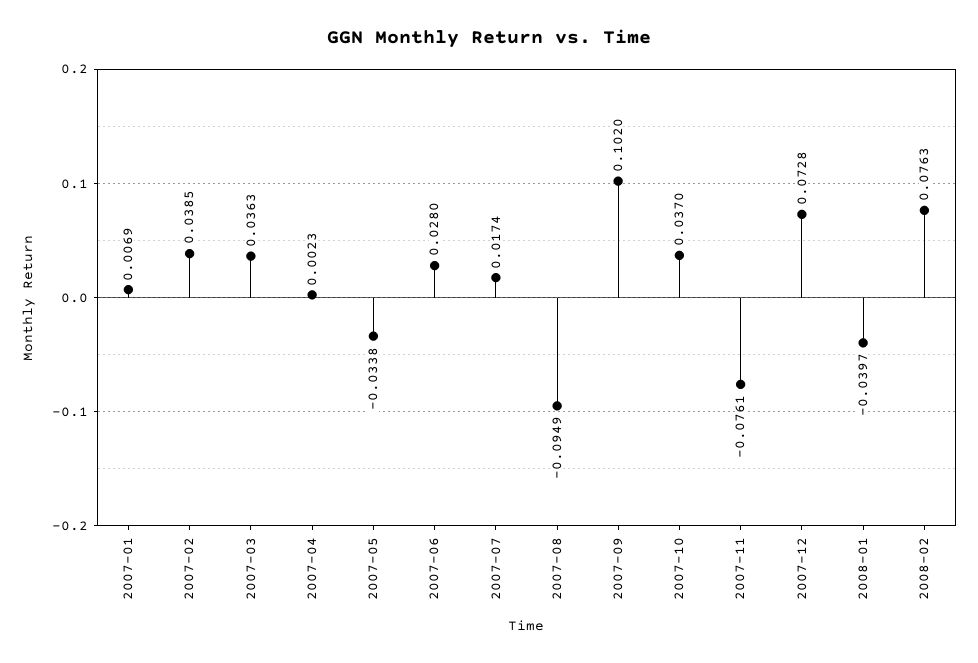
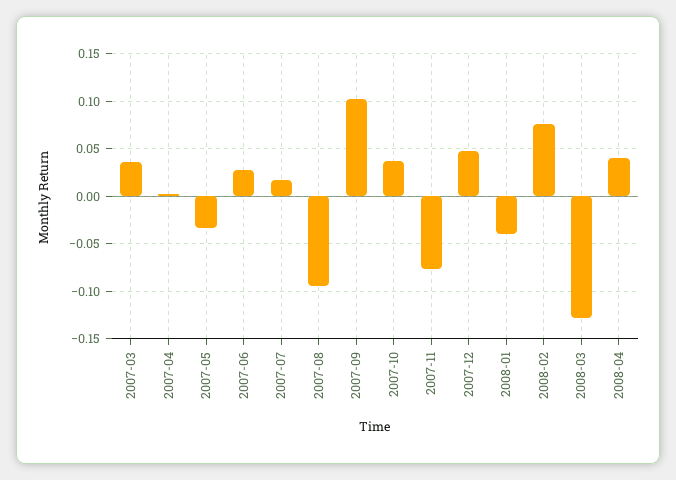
2007-01: 0.0069 -> none
2007-02: 0.0385 -> none
2007-12: 0.0728 -> 0.05
2008-03: none -> -0.13
2008-04: none -> 0.04

